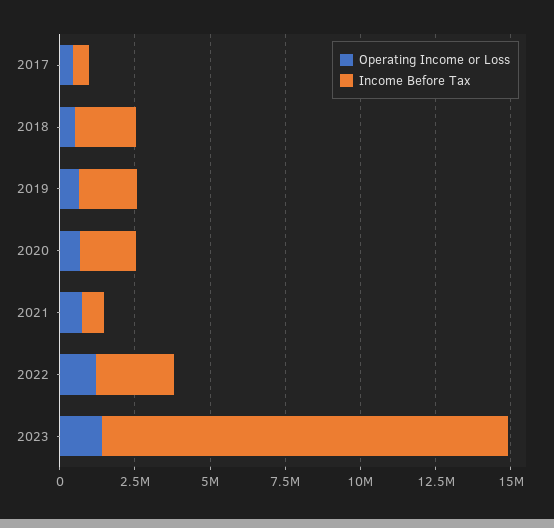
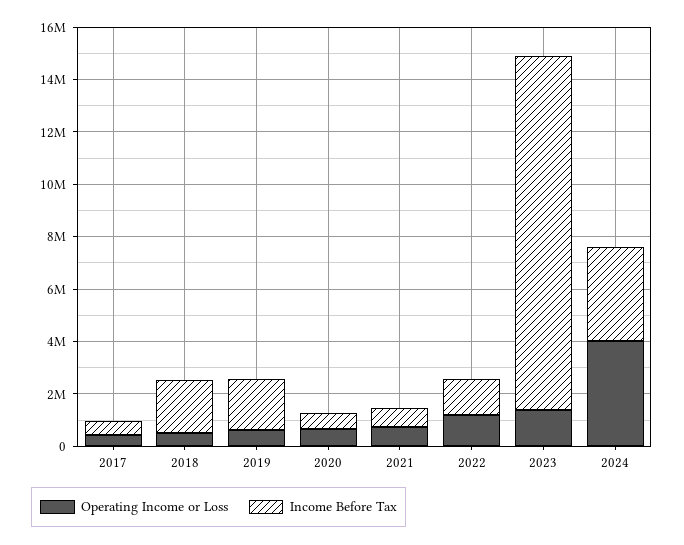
Income Before Tax, 2020: 2000000 -> 500000
Income Before Tax, 2022: 2500000 -> 1500000
Operating Income or Loss, 2024: none -> 4000000
Income Before Tax, 2024: none -> 3500000

